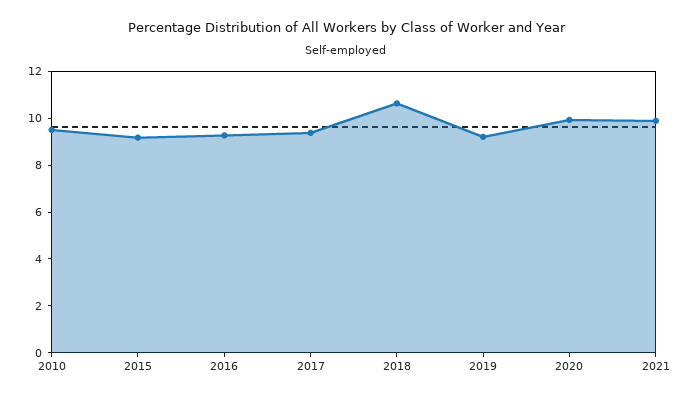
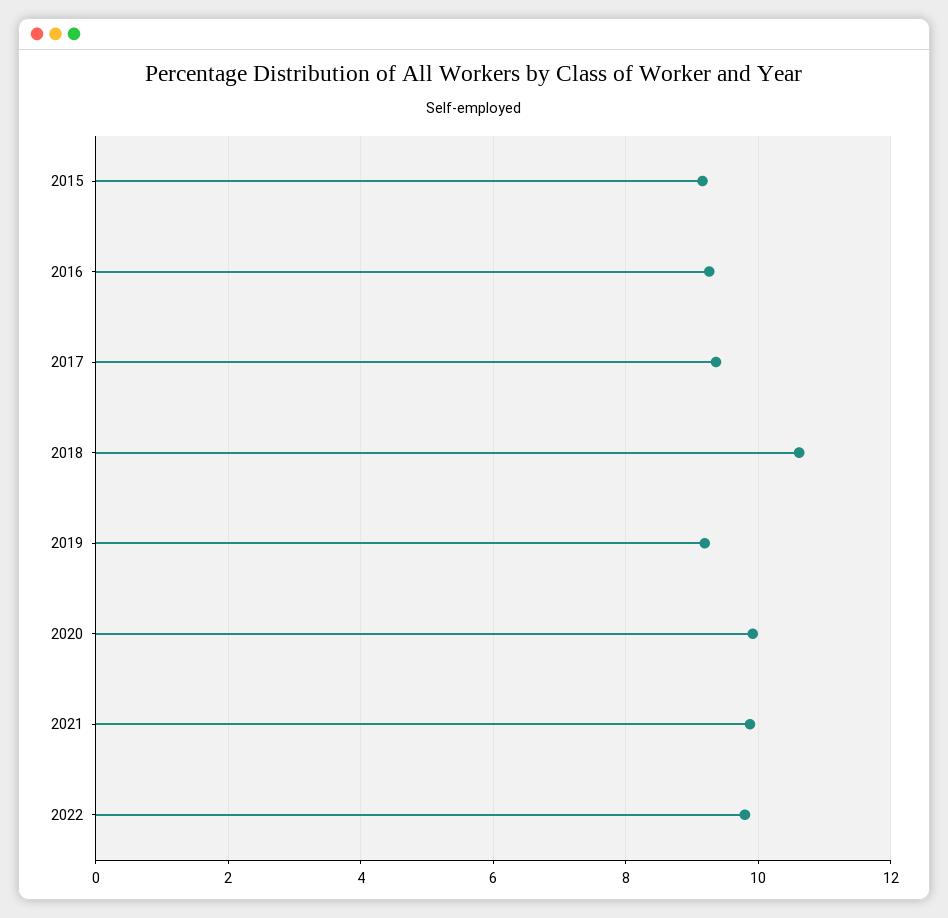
2010: 9.5 -> none
2022: none -> 9.8

